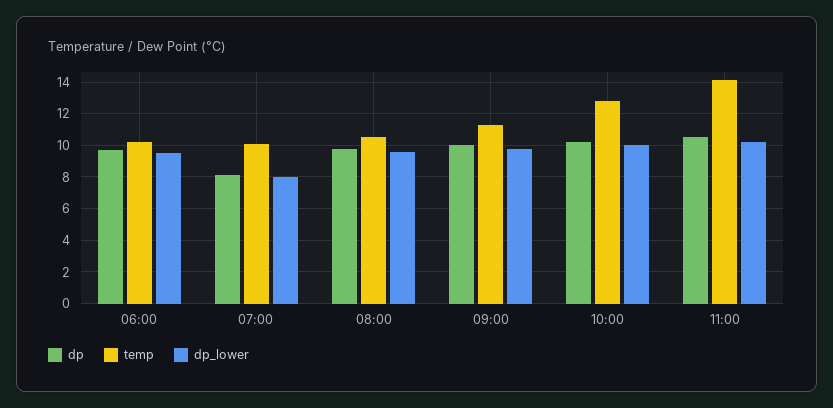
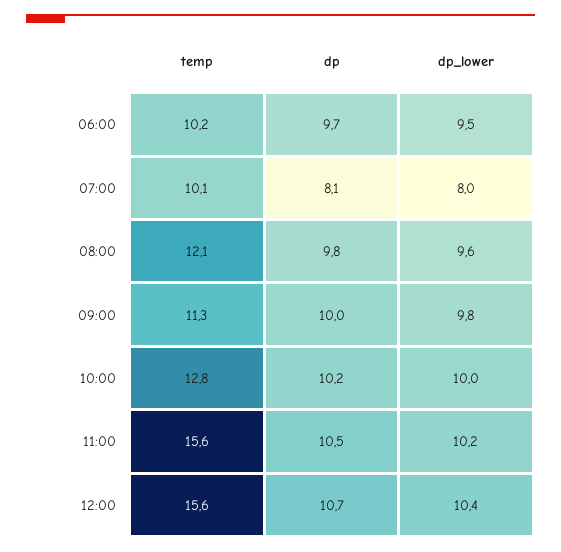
temp, 08:00: 10.5 -> 12.1
temp, 11:00: 14 -> 15.6
temp, 12:00: none -> 15.6
dp, 12:00: none -> 10.7
dp_lower, 12:00: none -> 10.4

